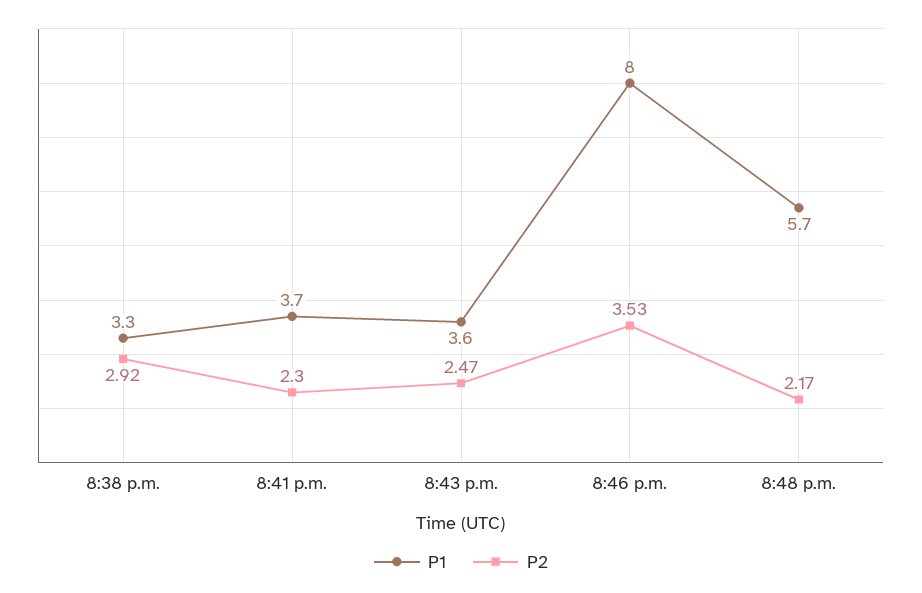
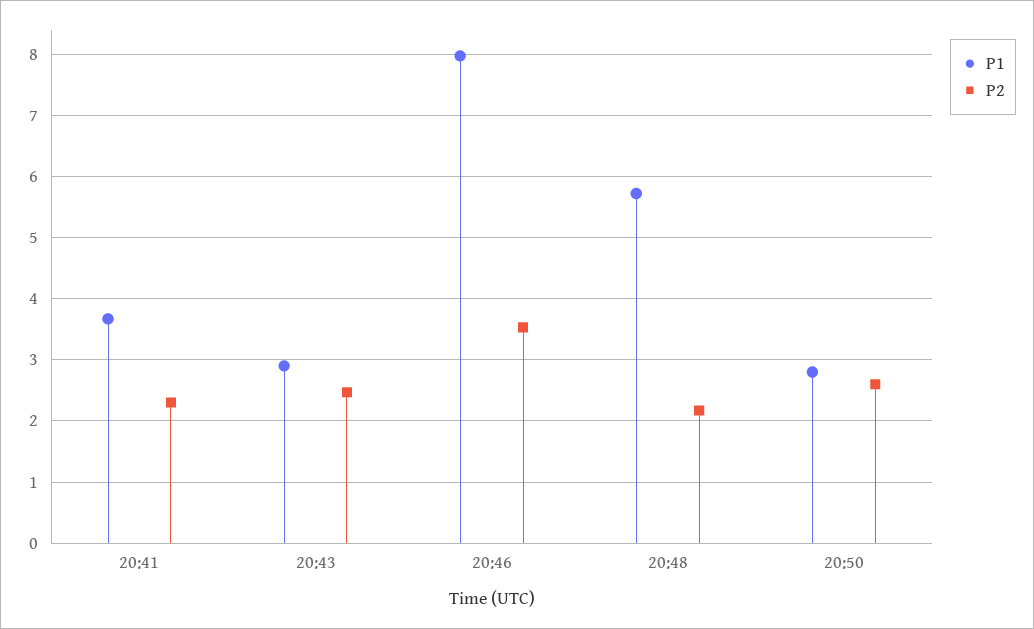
P1, 8:38 p.m.: 3.3 -> none
P2, 8:38 p.m.: 2.92 -> none
P1, 8:43 p.m.: 3.6 -> 2.9
P1, 20:50: none -> 2.8
P2, 20:50: none -> 2.6

